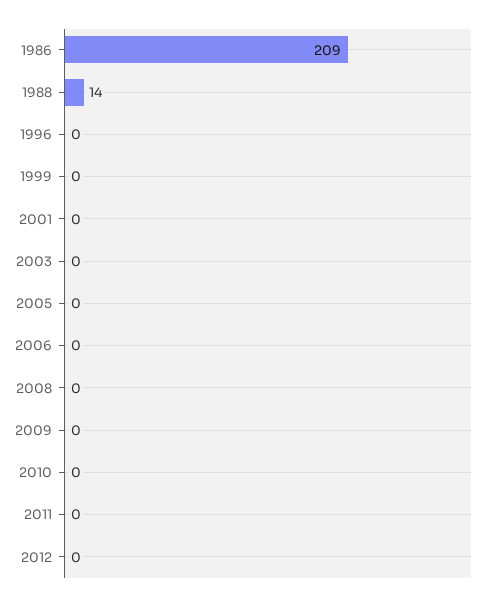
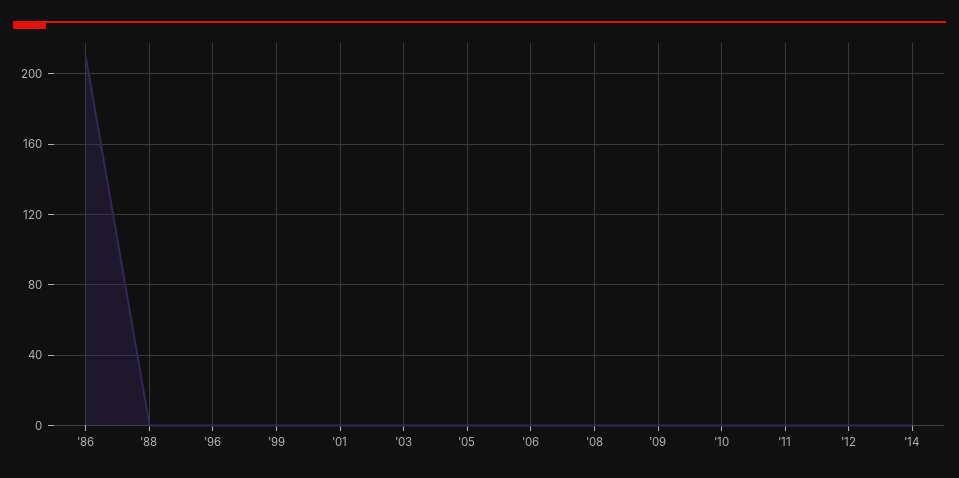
1988: 14 -> 0
'14: none -> 0

